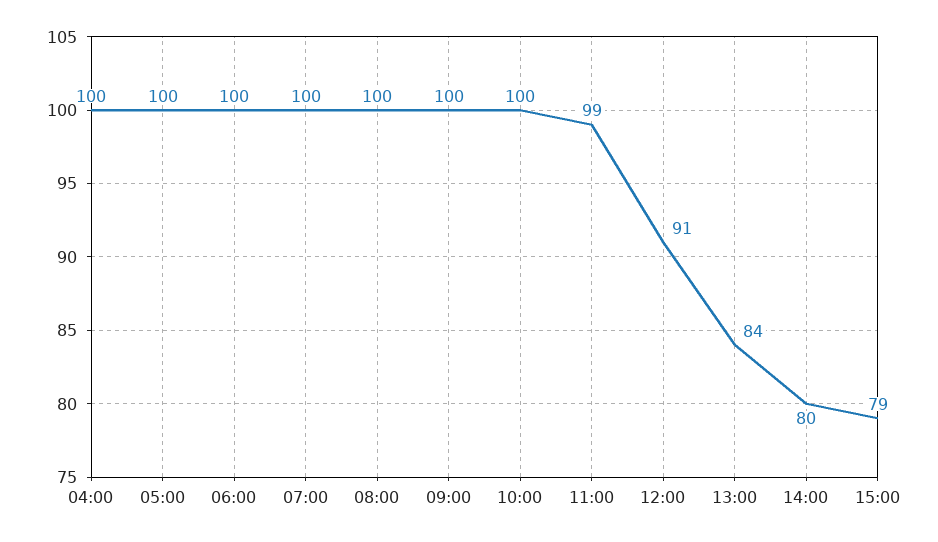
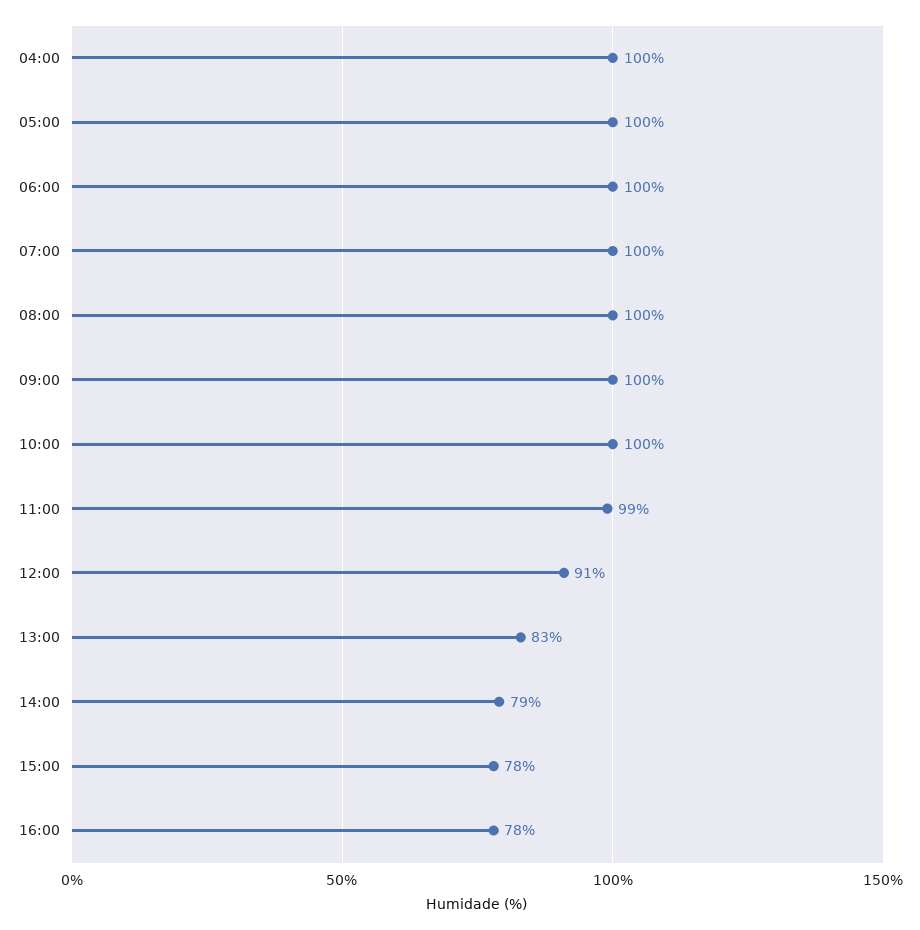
13:00: 84 -> 83
14:00: 80 -> 79
15:00: 79 -> 78
16:00: none -> 78

